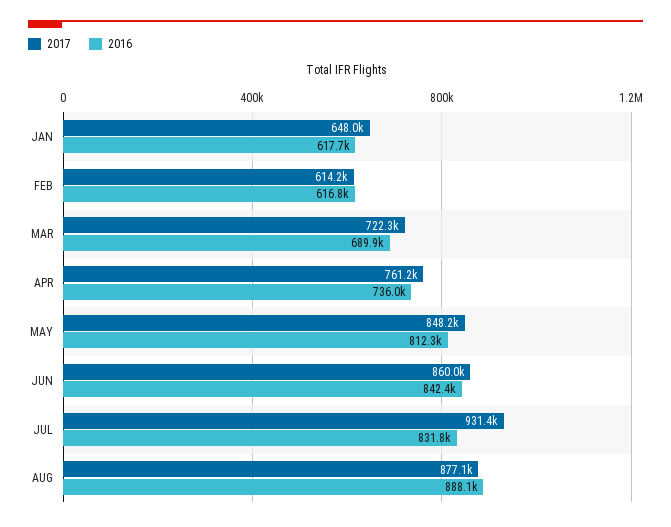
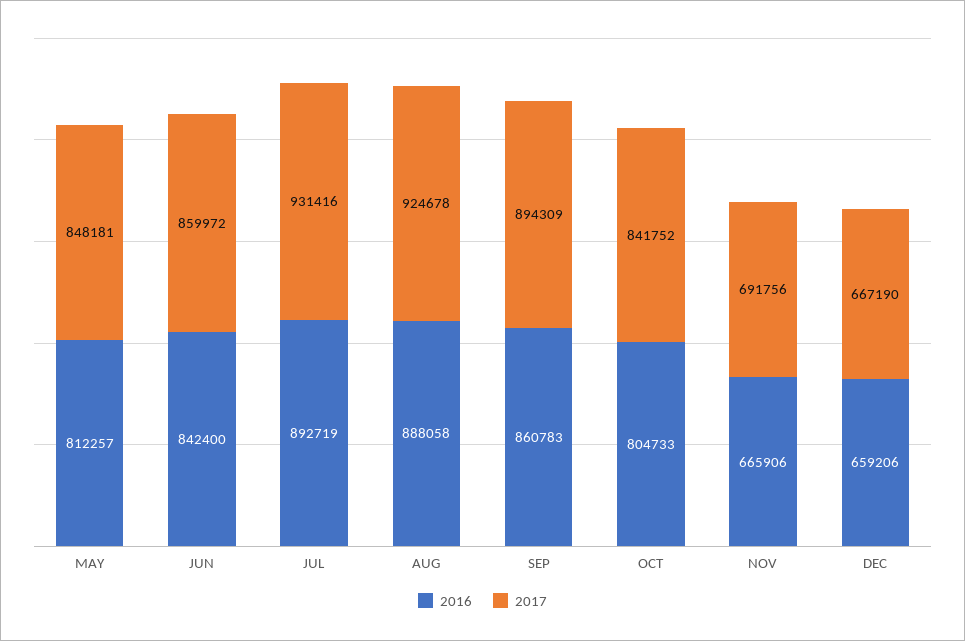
2017, JAN: 648000 -> none
2016, JAN: 617700 -> none
2017, FEB: 614200 -> none
2016, FEB: 616800 -> none
2017, MAR: 722300 -> none
2016, MAR: 689900 -> none
2017, APR: 761200 -> none
2016, APR: 736000 -> none
2016, JUL: 831800 -> 892719
2017, AUG: 877100 -> 924678
2016, SEP: none -> 860783
2017, SEP: none -> 894309
2016, OCT: none -> 804733
2017, OCT: none -> 841752
2016, NOV: none -> 665906
2017, NOV: none -> 691756
2016, DEC: none -> 659206
2017, DEC: none -> 667190

